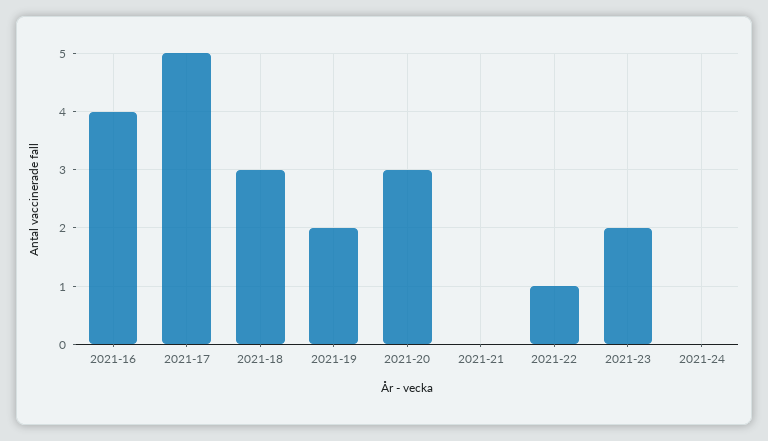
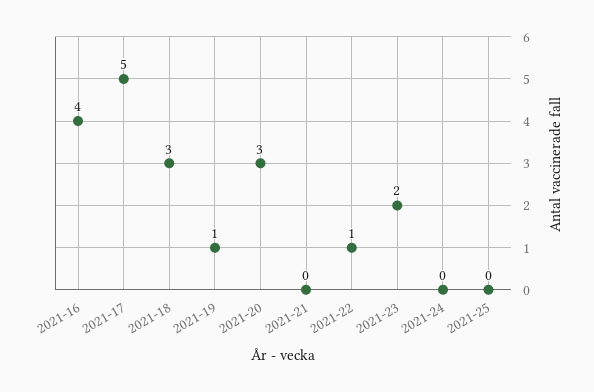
2021-19: 2 -> 1
2021-25: none -> 0

